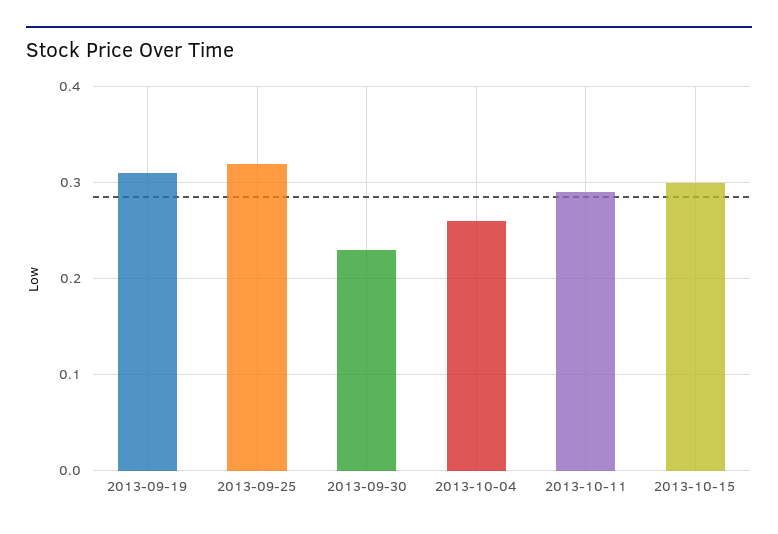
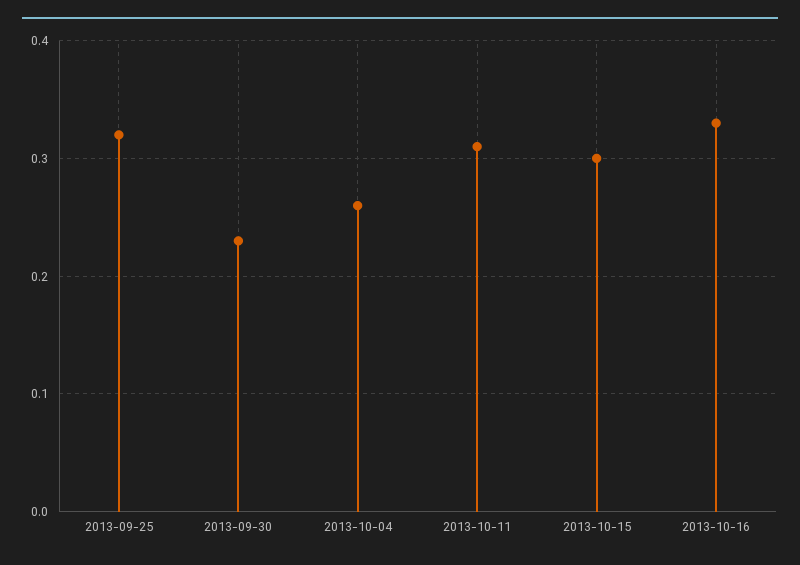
2013-09-19: 0.31 -> none
2013-10-11: 0.29 -> 0.31
2013-10-16: none -> 0.33

